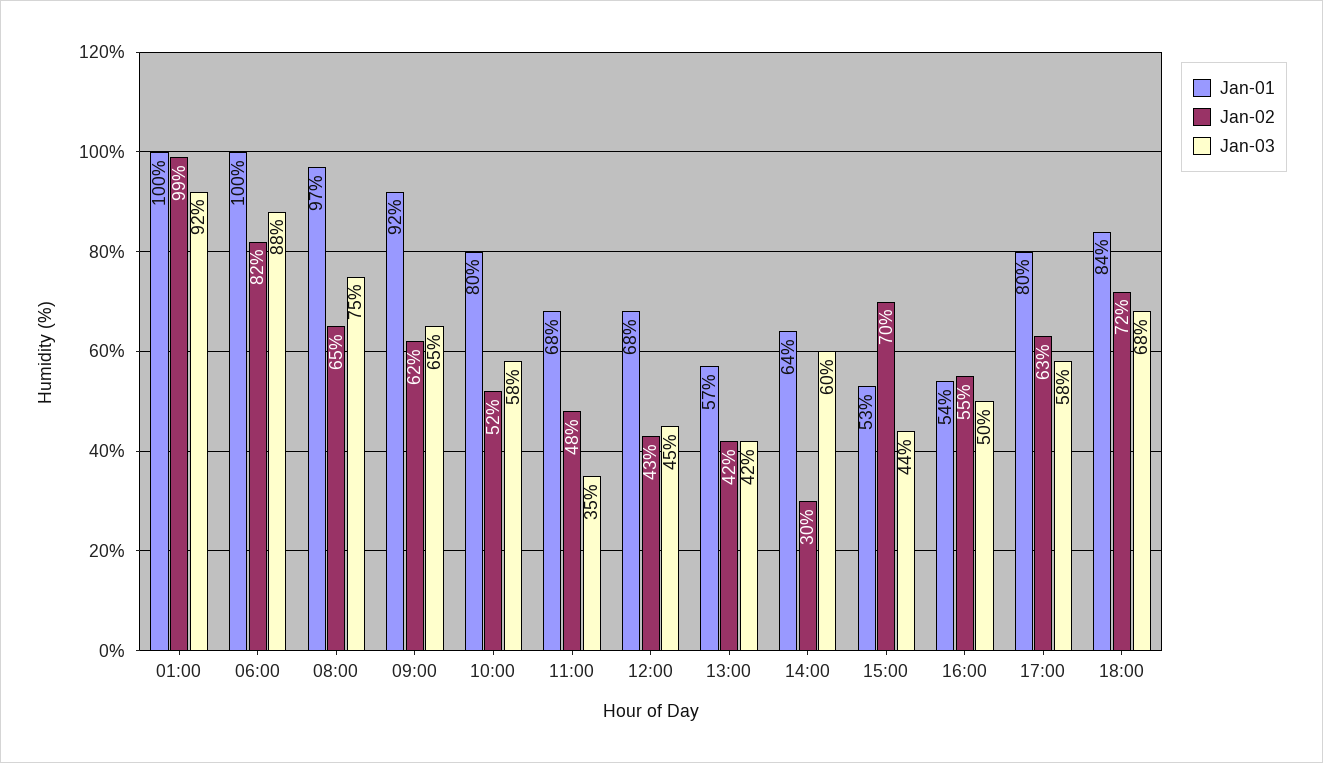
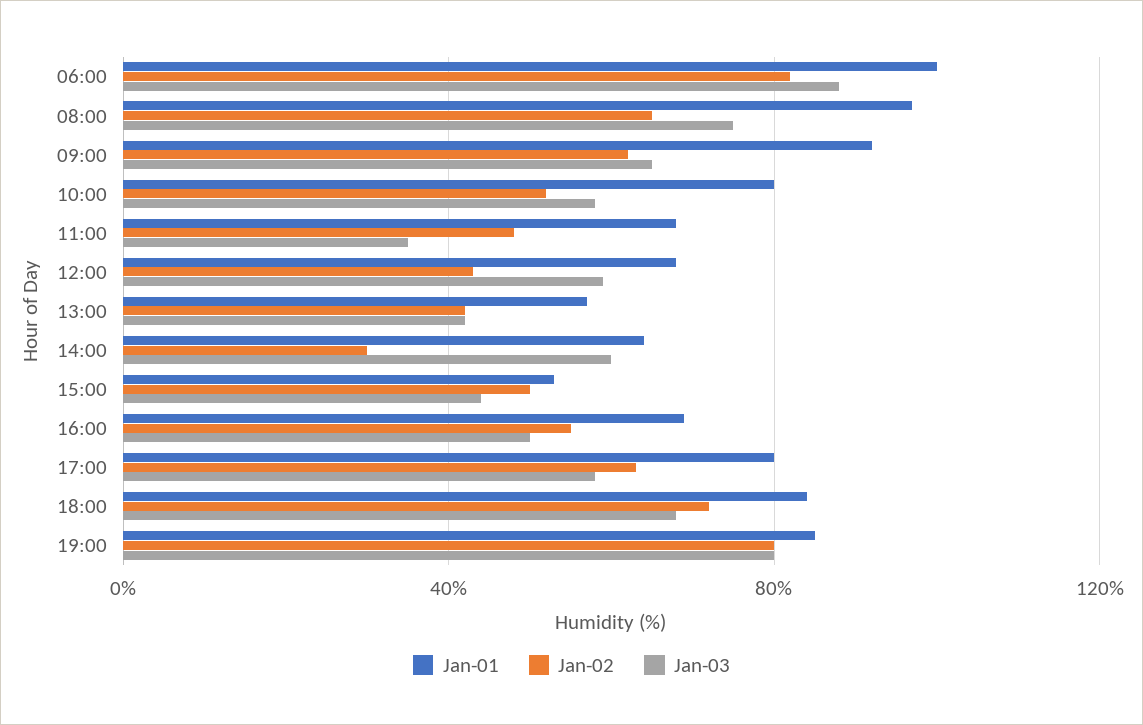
Jan-01, 01:00: 100 -> none
Jan-02, 01:00: 99 -> none
Jan-03, 01:00: 92 -> none
Jan-03, 12:00: 45 -> 60
Jan-02, 15:00: 70 -> 50
Jan-01, 16:00: 54 -> 70
Jan-01, 19:00: none -> 85
Jan-02, 19:00: none -> 80
Jan-03, 19:00: none -> 80

